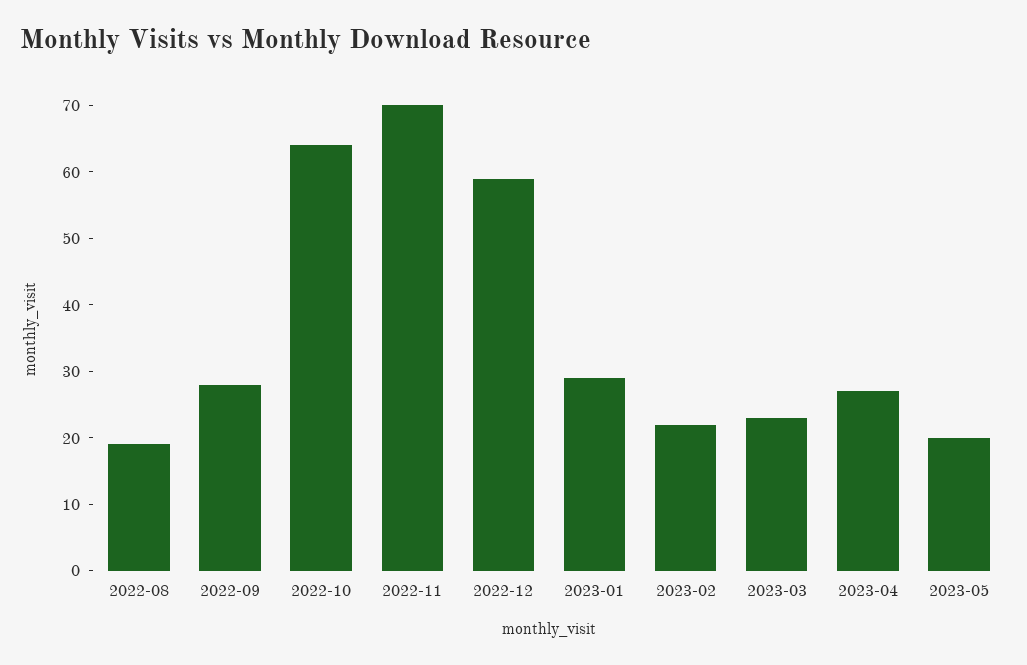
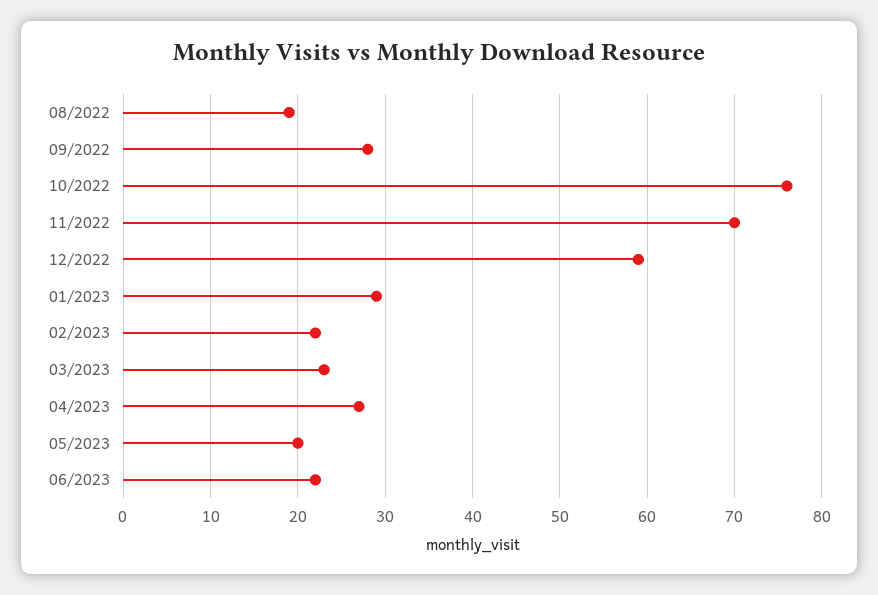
2022-10: 65 -> 76
06/2023: none -> 22

